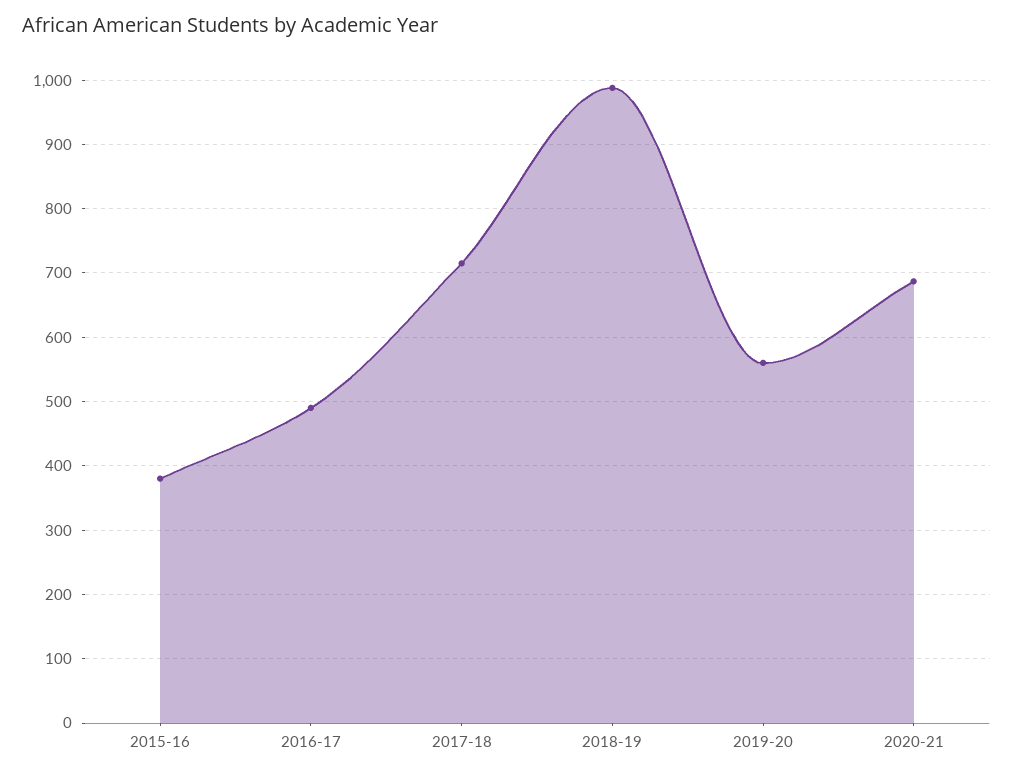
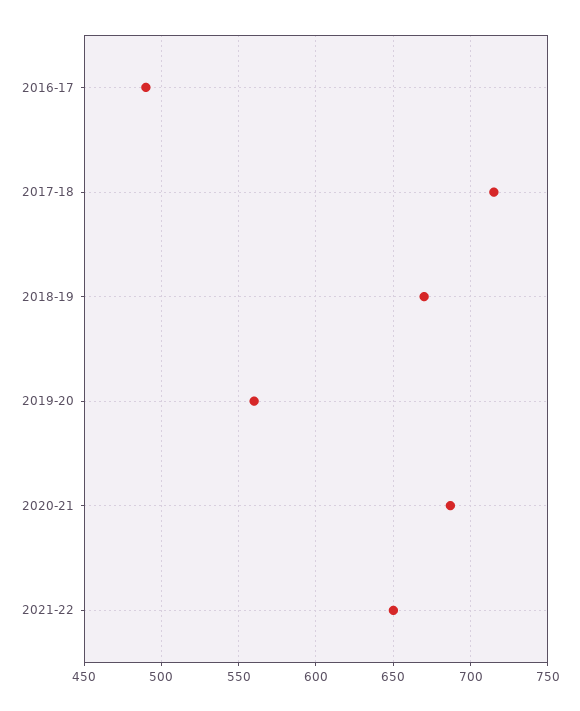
2015-16: 380 -> none
2018-19: 990 -> 670
2021-22: none -> 650

